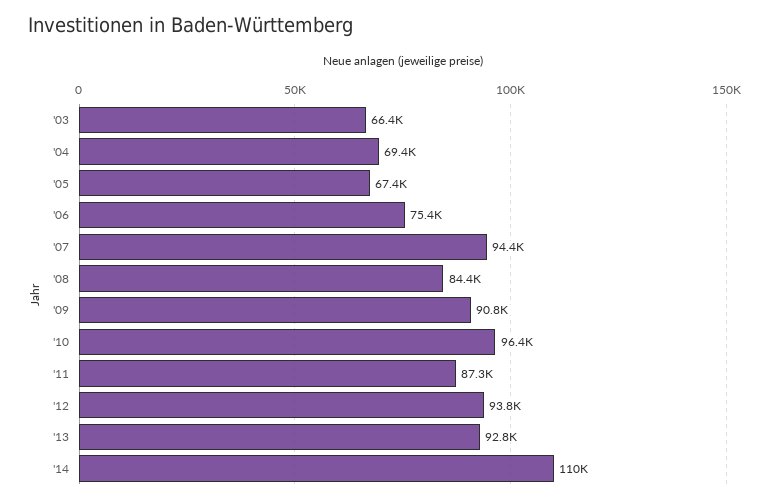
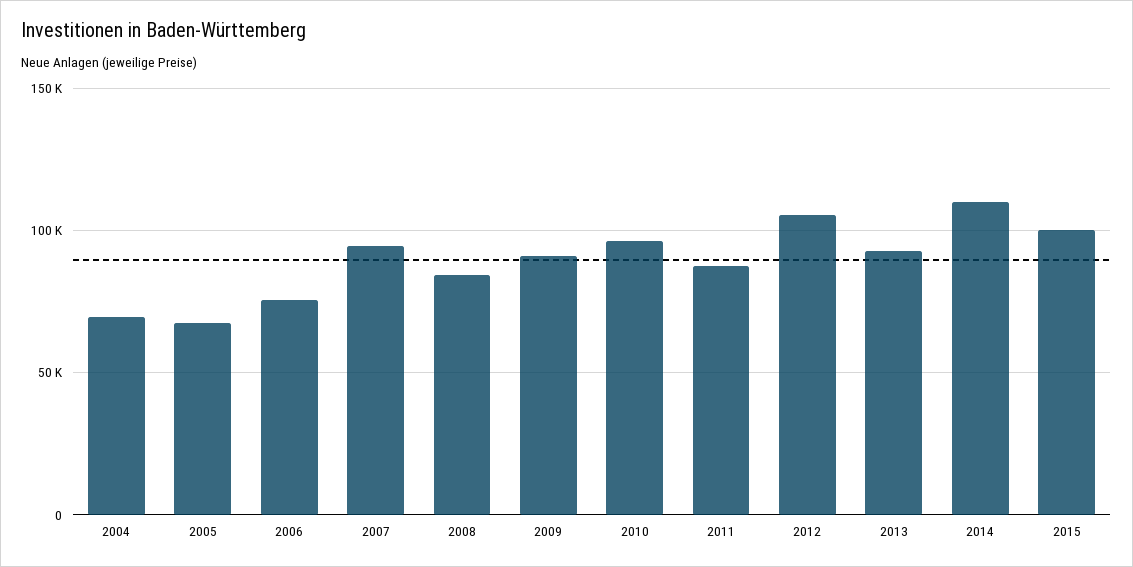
'03: 66400 -> none
'12: 93800 -> 105000
2015: none -> 100000

